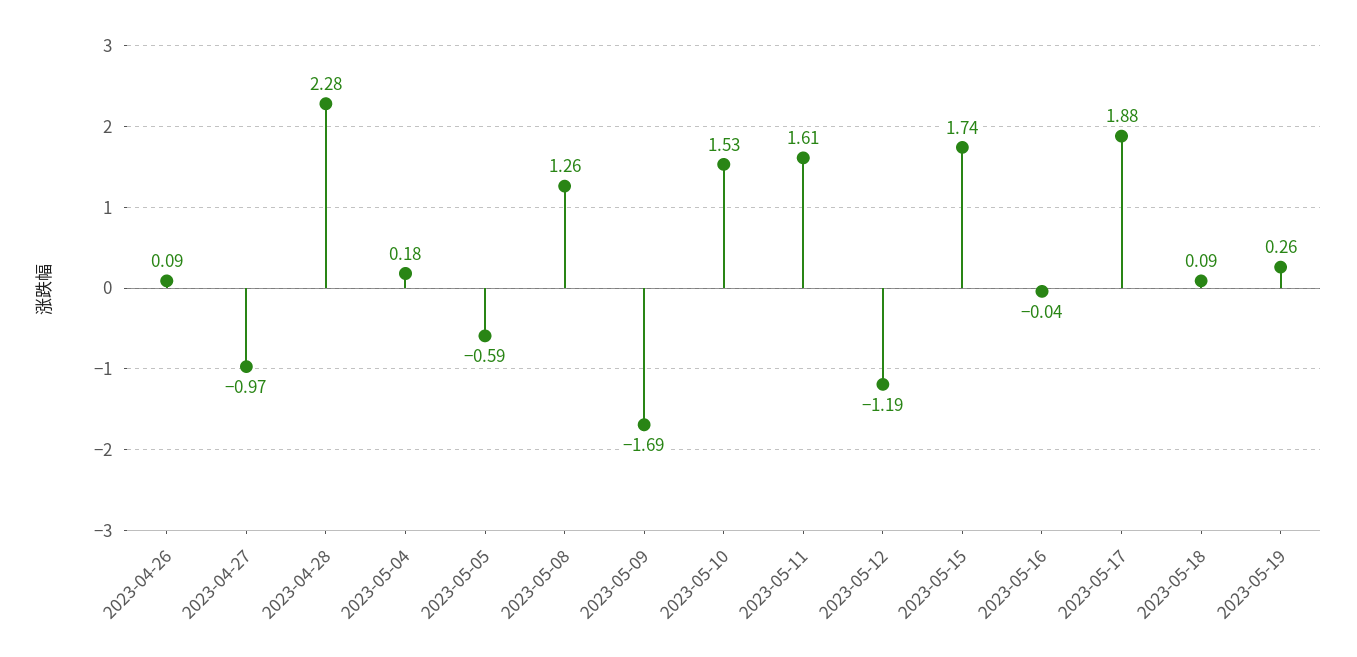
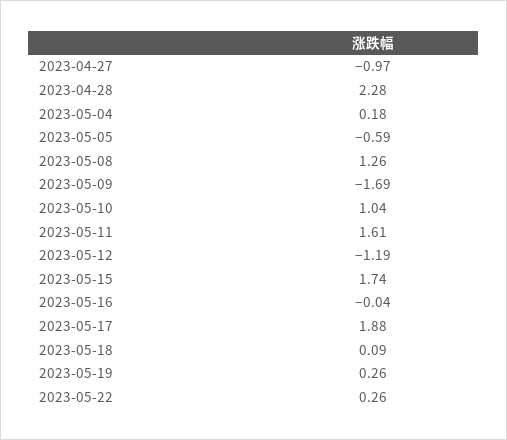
2023-04-26: 0.09 -> none
2023-05-10: 1.53 -> 1.04
2023-05-22: none -> 0.26

